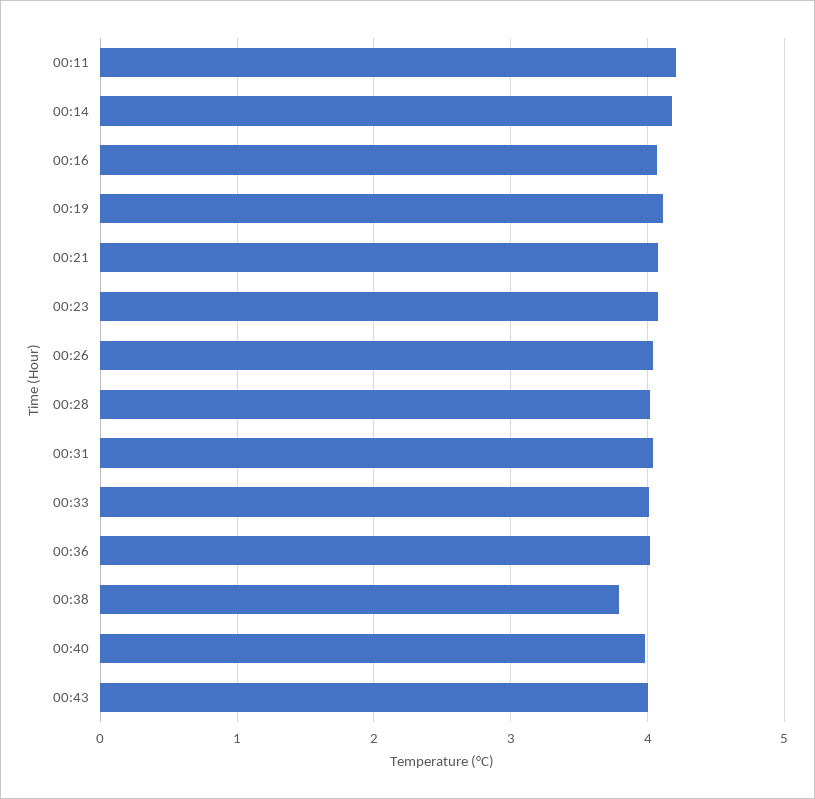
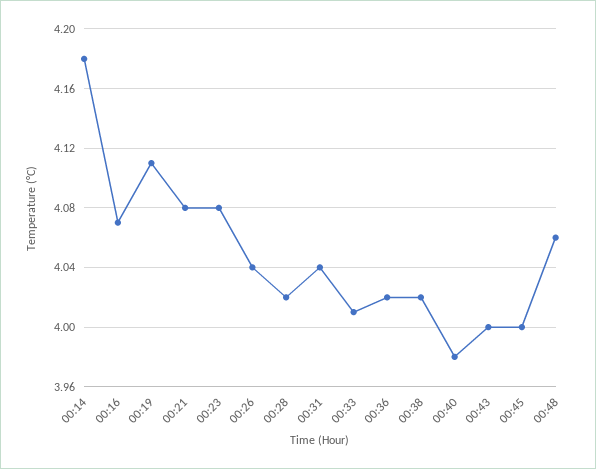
00:11: 4.2 -> none
00:38: 3.8 -> 4.02
00:45: none -> 4
00:48: none -> 4.06

